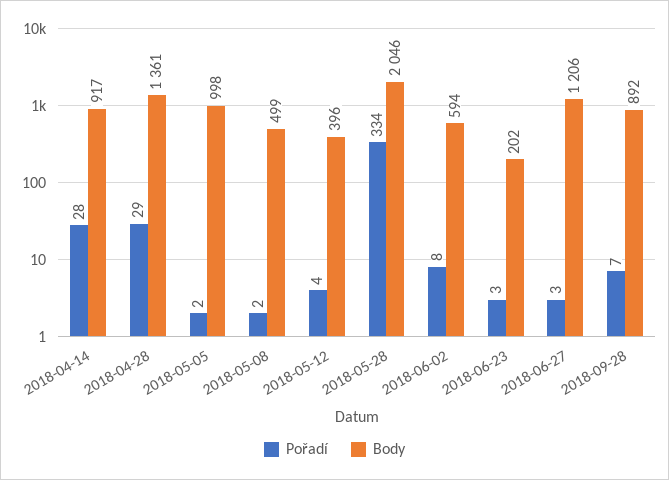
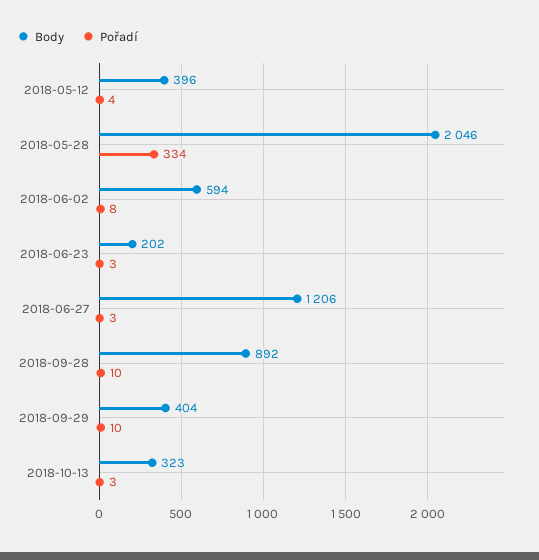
Pořadí, 2018-04-14: 28 -> none
Body, 2018-04-14: 917 -> none
Pořadí, 2018-04-28: 29 -> none
Body, 2018-04-28: 1361 -> none
Pořadí, 2018-05-05: 2 -> none
Body, 2018-05-05: 998 -> none
Pořadí, 2018-05-08: 2 -> none
Body, 2018-05-08: 499 -> none
Pořadí, 2018-09-28: 7 -> 10
Body, 2018-09-29: none -> 404
Pořadí, 2018-09-29: none -> 10
Body, 2018-10-13: none -> 323
Pořadí, 2018-10-13: none -> 3

